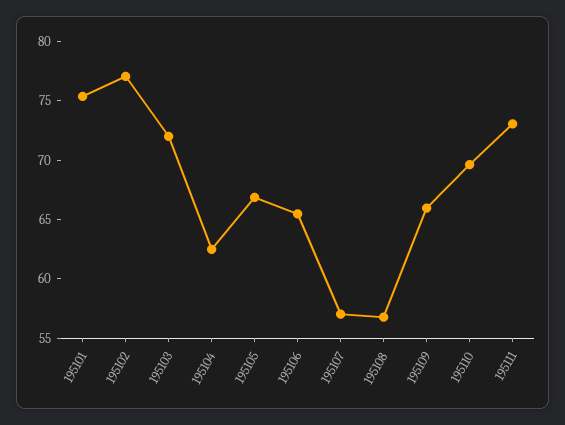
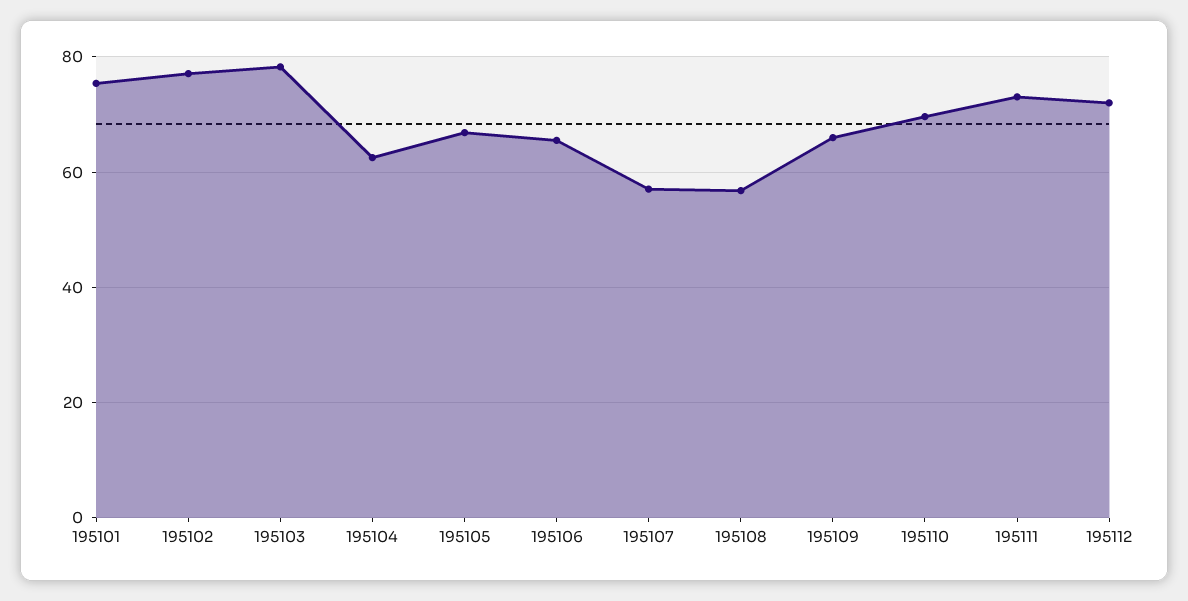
195103: 72 -> 78
195112: none -> 72

